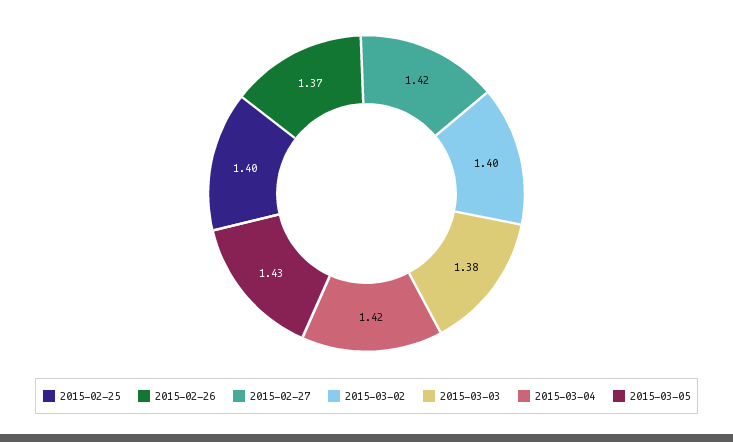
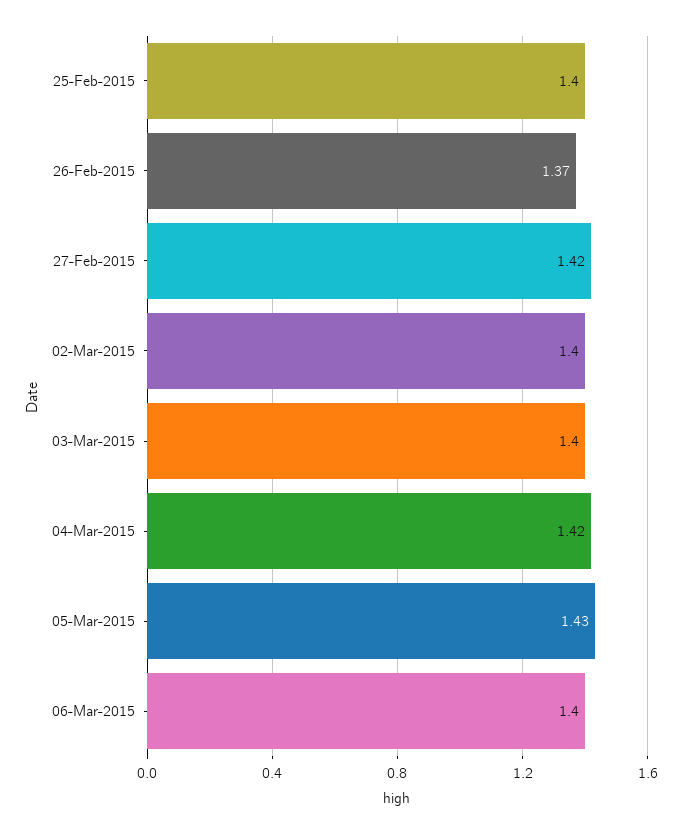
2015-03-03: 1.38 -> 1.4
06-Mar-2015: none -> 1.4

